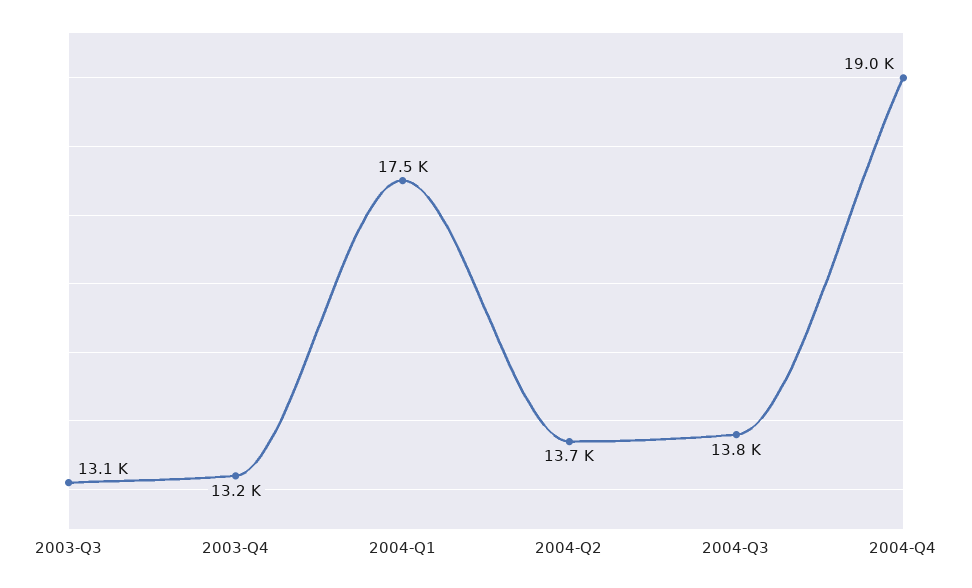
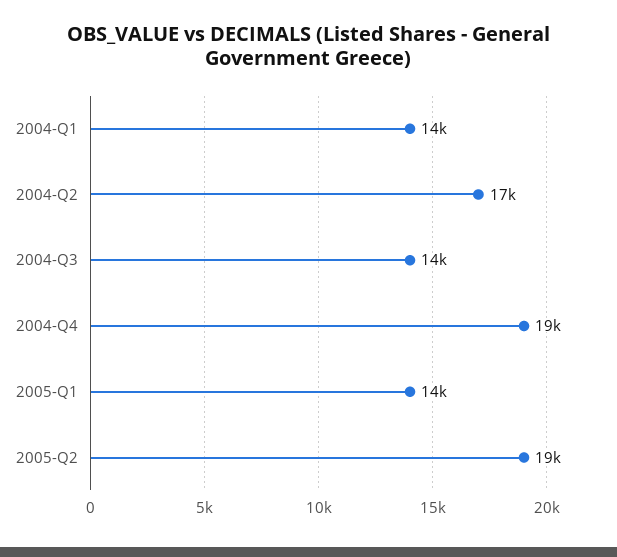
2003-Q3: 13100 -> none
2003-Q4: 13200 -> none
2004-Q1: 17500 -> 14000
2004-Q2: 13700 -> 17000
2005-Q1: none -> 14000
2005-Q2: none -> 19000

